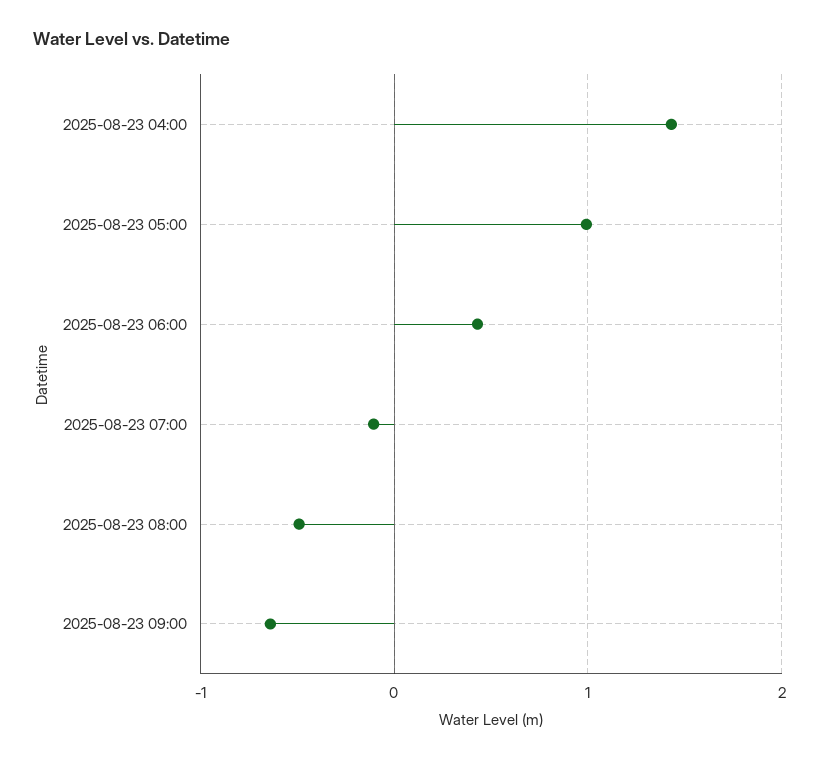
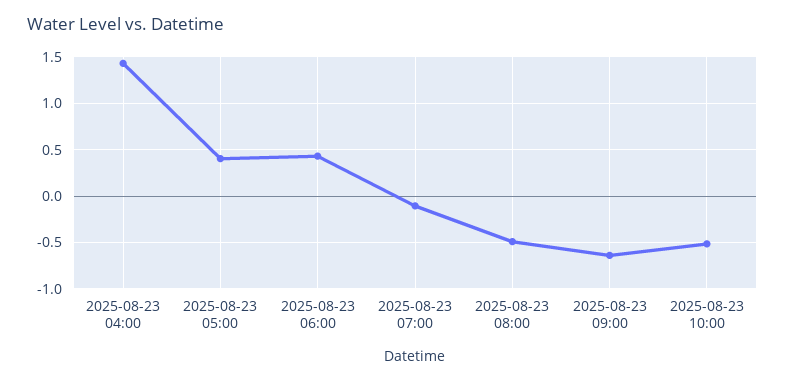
2025-08-23 05:00: 1 -> 0.4
2025-08-23 10:00: none -> -0.5

